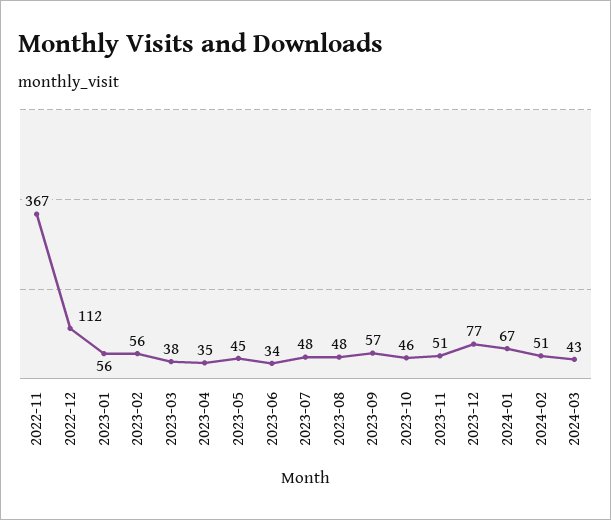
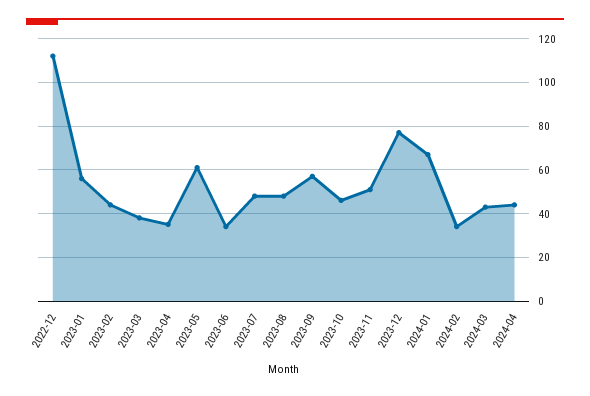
2022-11: 367 -> none
2023-02: 56 -> 45
2023-05: 45 -> 60
2024-02: 51 -> 35
2024-04: none -> 45

